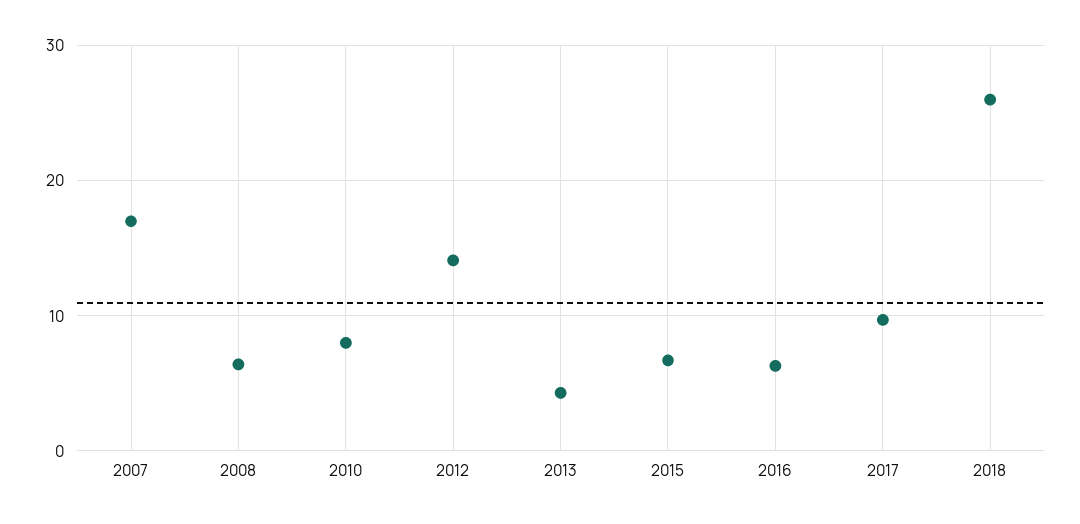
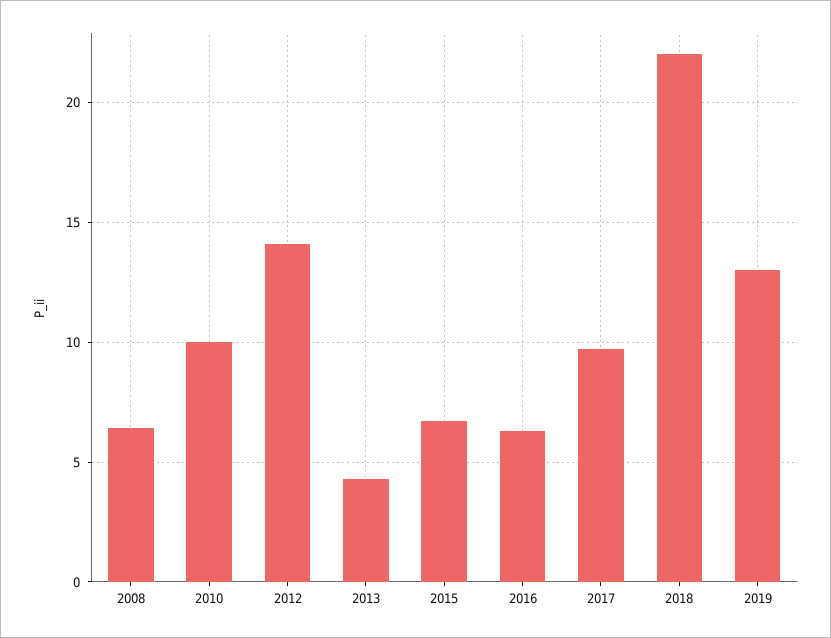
2007: 17 -> none
2010: 8 -> 10
2018: 26 -> 22
2019: none -> 13

